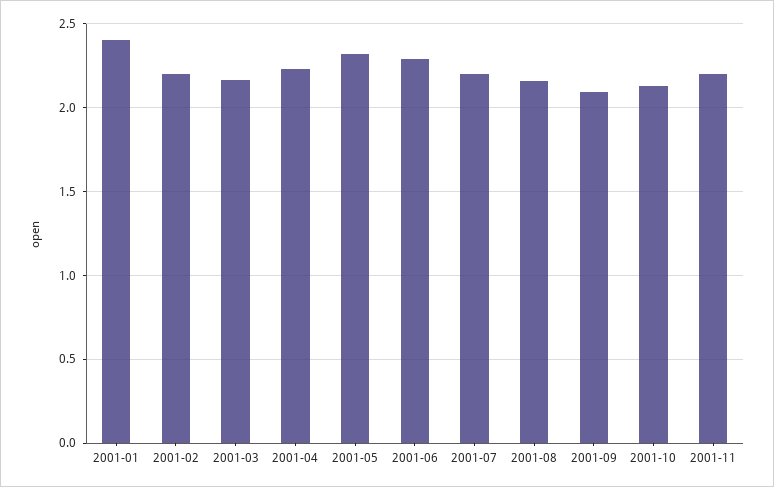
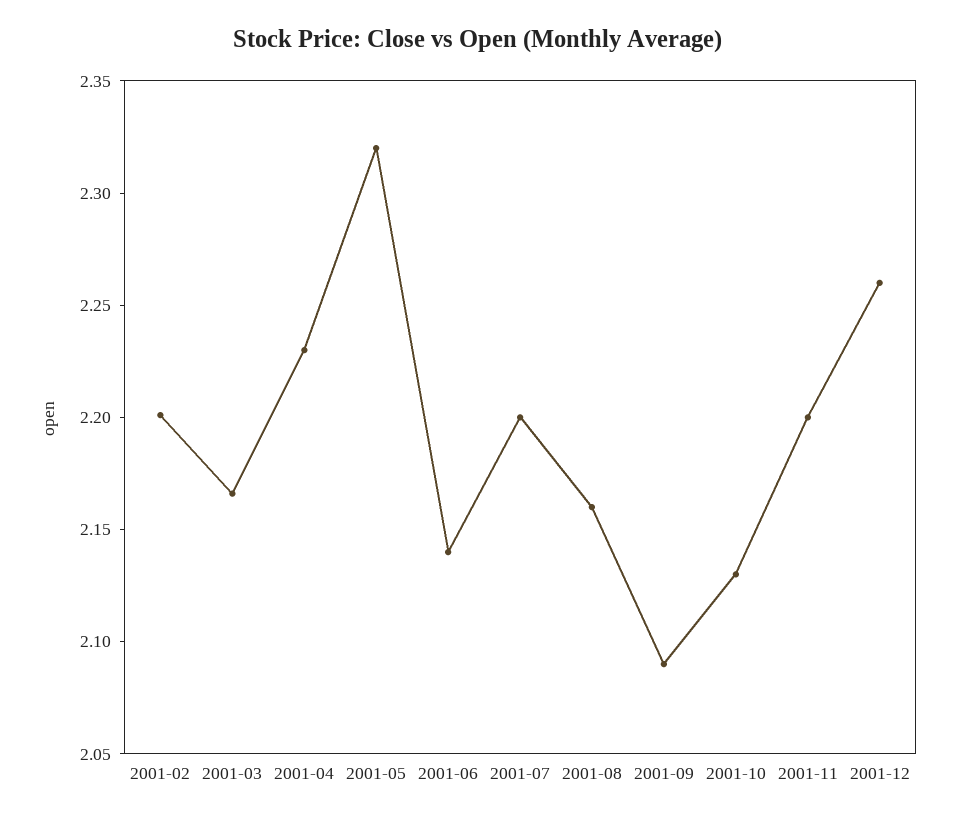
2001-01: 2.4 -> none
2001-06: 2.3 -> 2.14
2001-12: none -> 2.26

